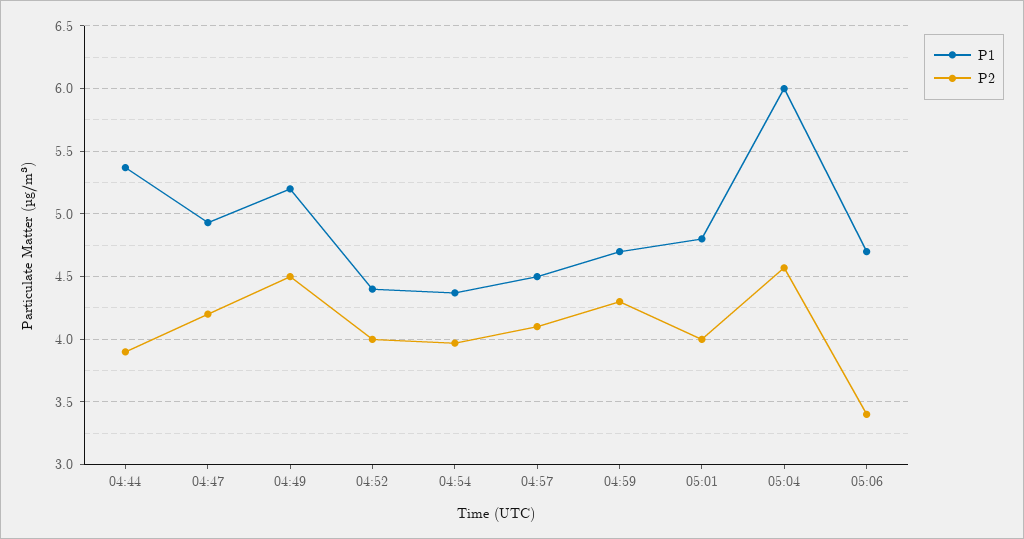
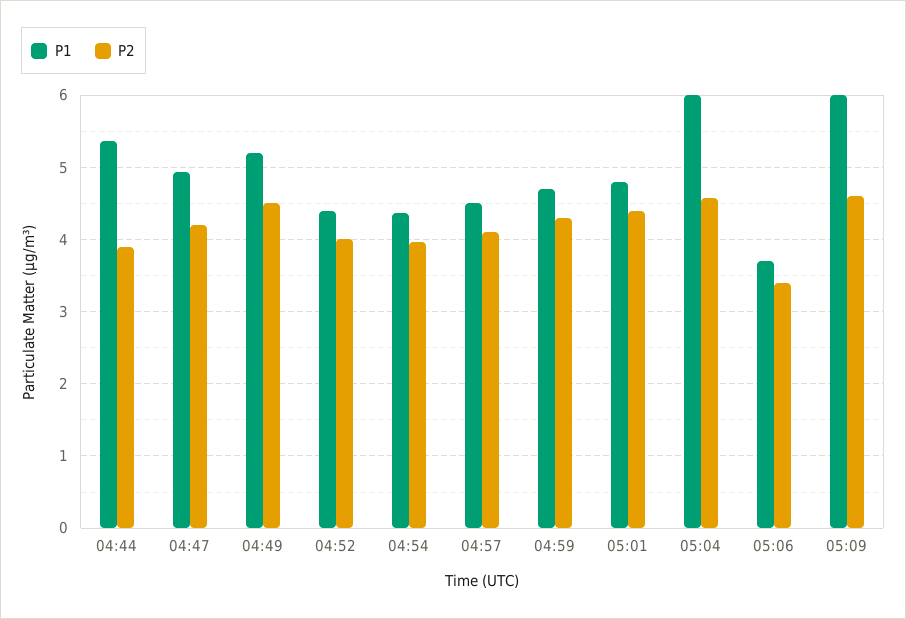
P2, 05:01: 4 -> 4.4
P1, 05:06: 4.7 -> 3.7
P1, 05:09: none -> 6
P2, 05:09: none -> 4.6

